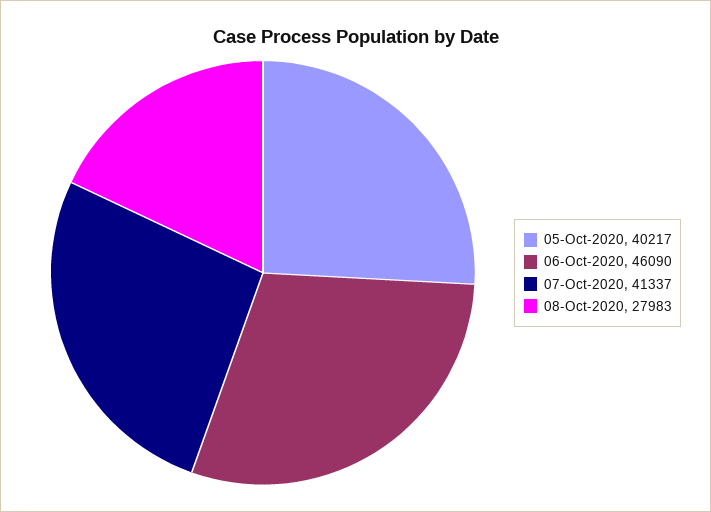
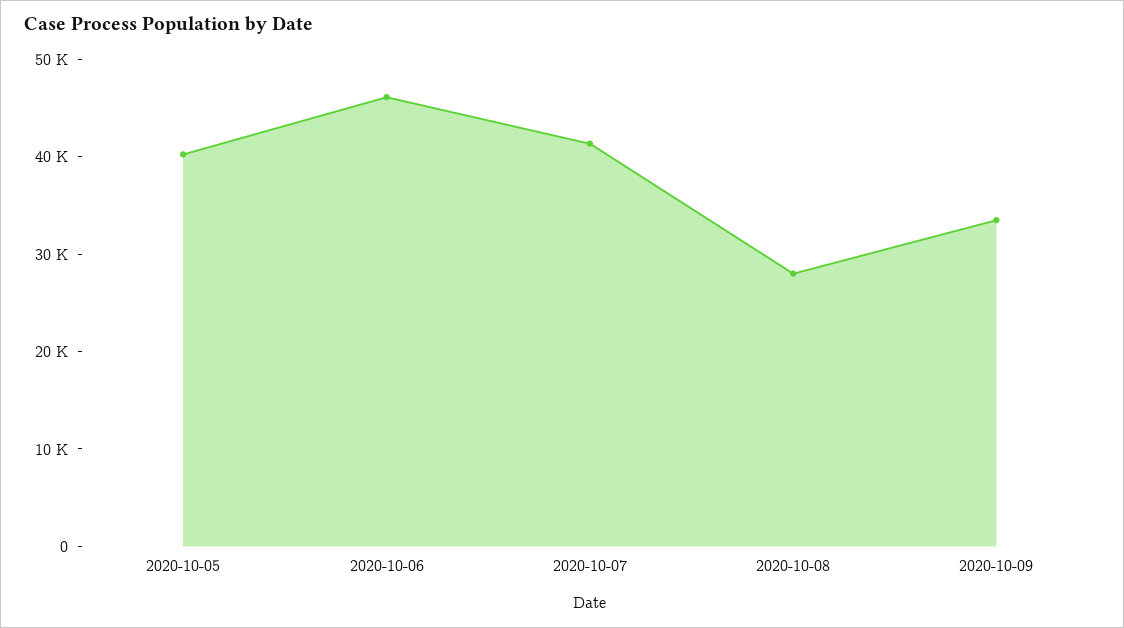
2020-10-09: none -> 34000

